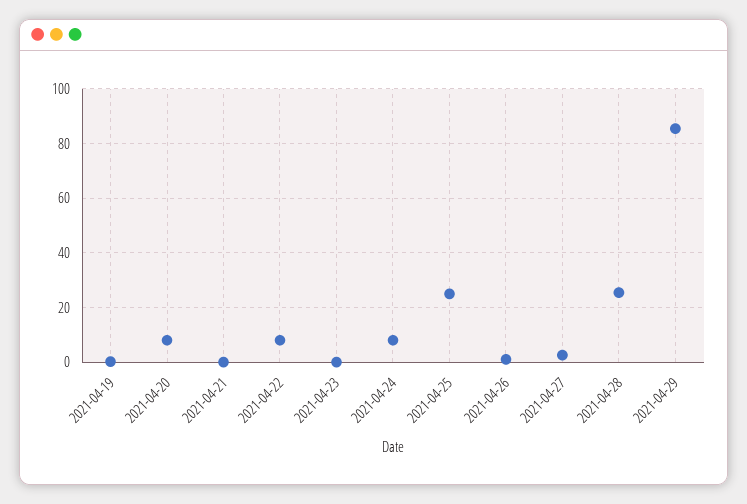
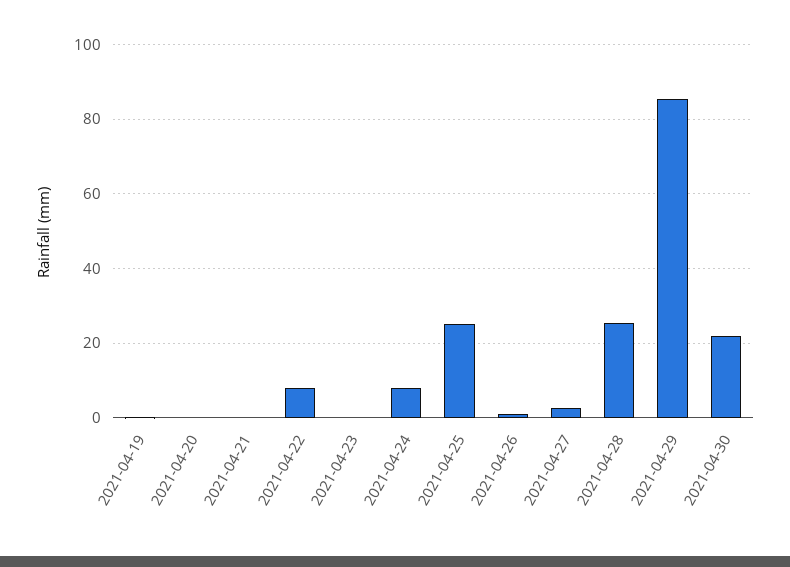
2021-04-20: 7.5 -> 0
2021-04-30: none -> 22

